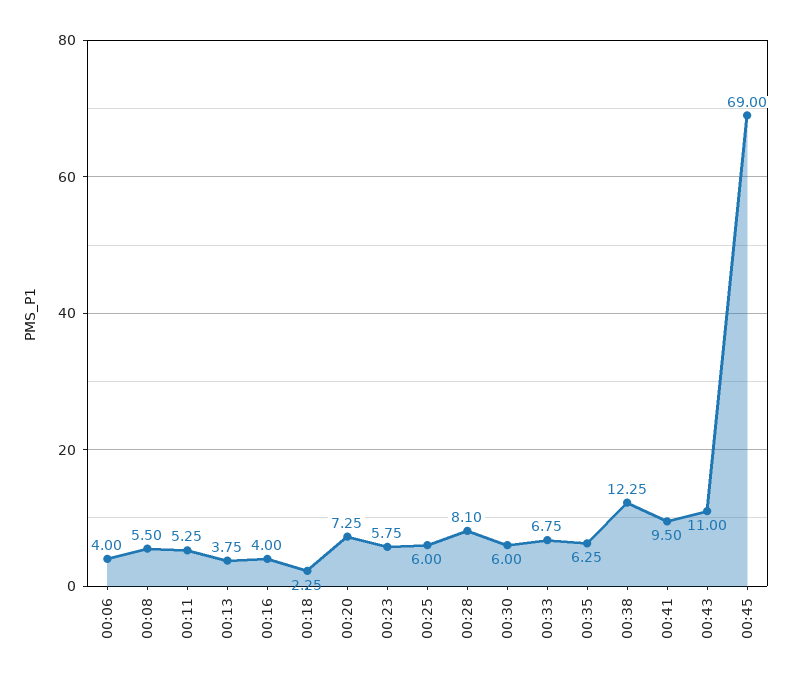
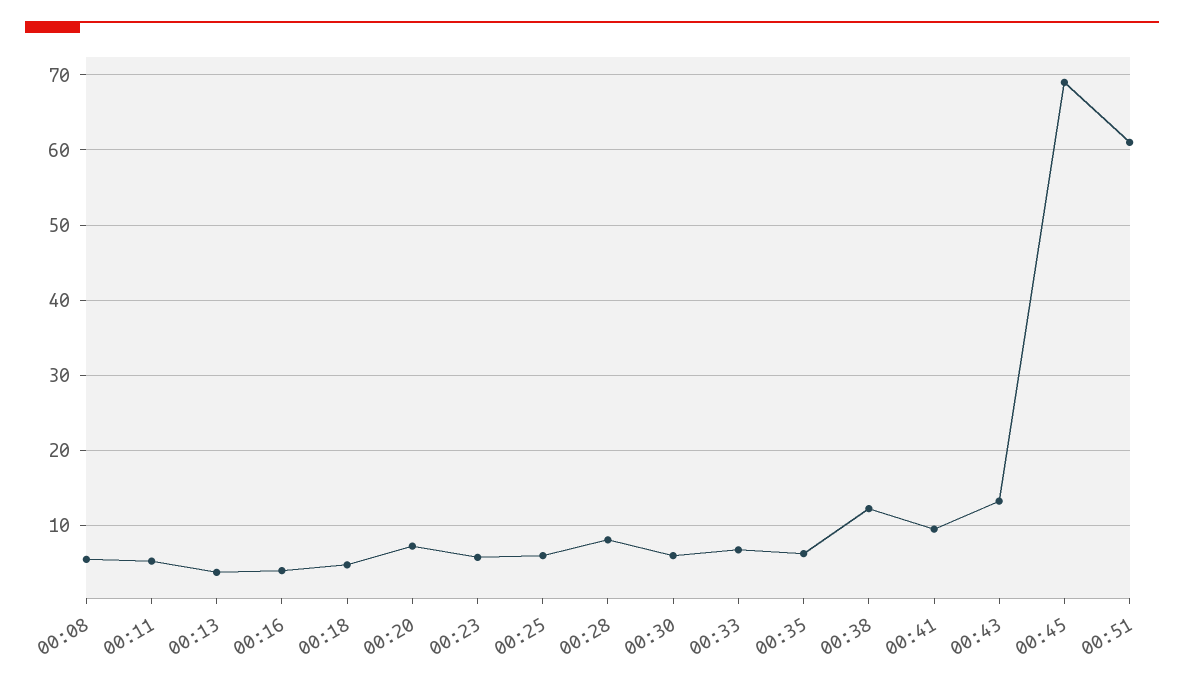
00:06: 4 -> none
00:18: 2.25 -> 5
00:43: 11 -> 13
00:51: none -> 61

